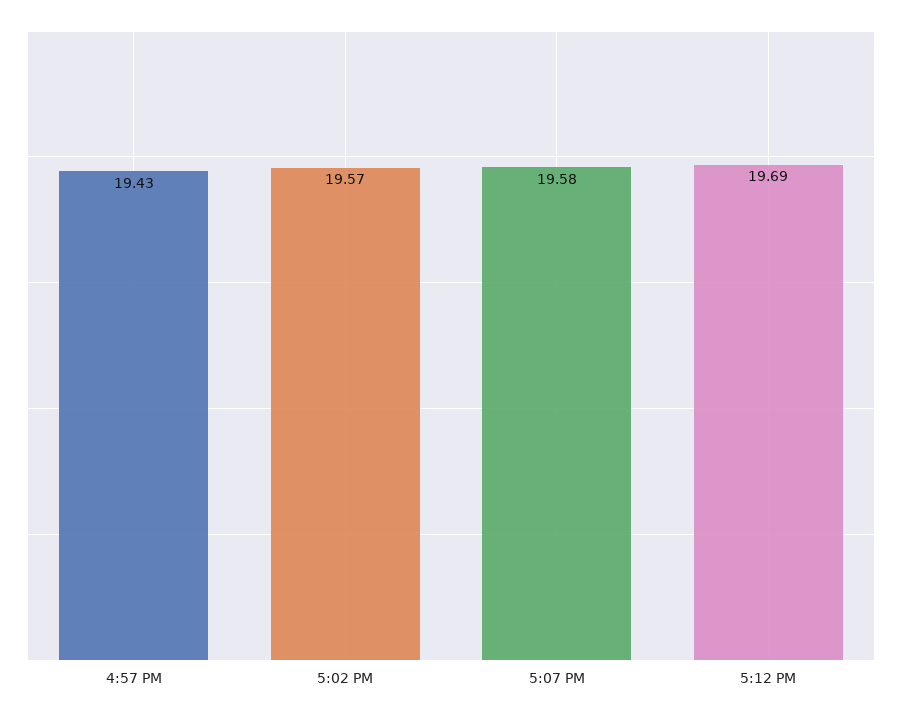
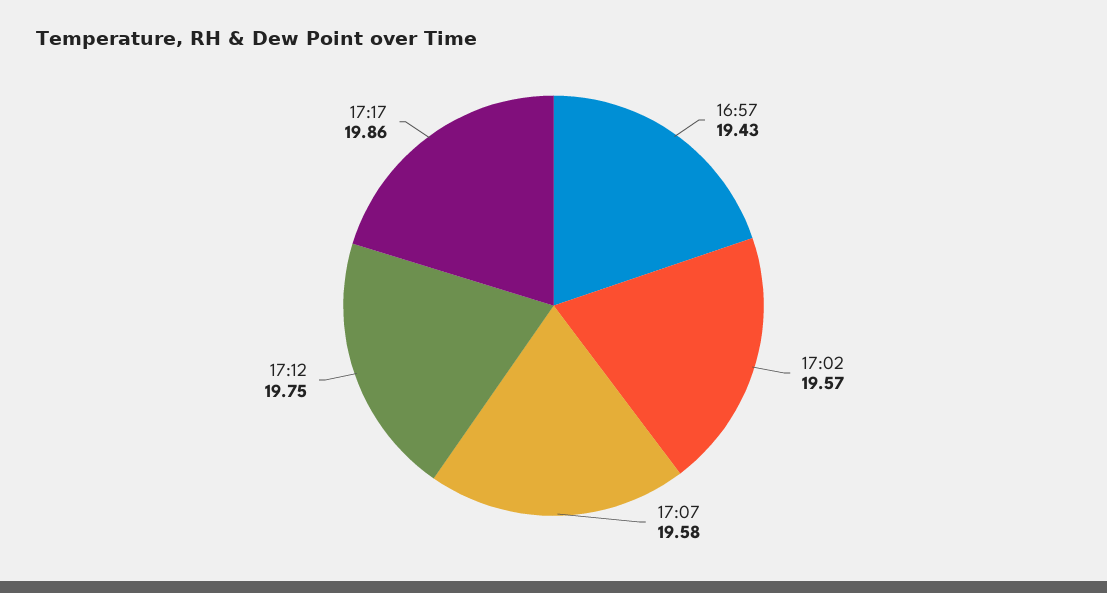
5:12 PM: 19.69 -> 19.75
17:17: none -> 19.86

